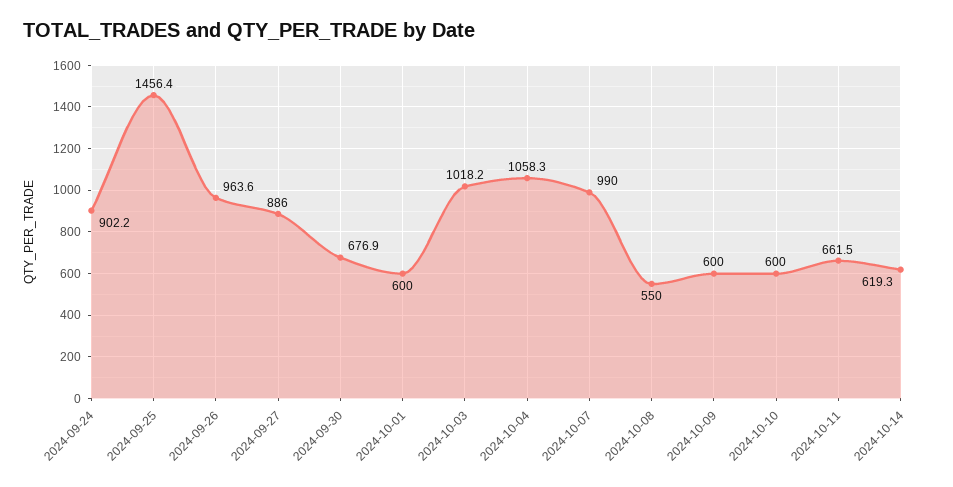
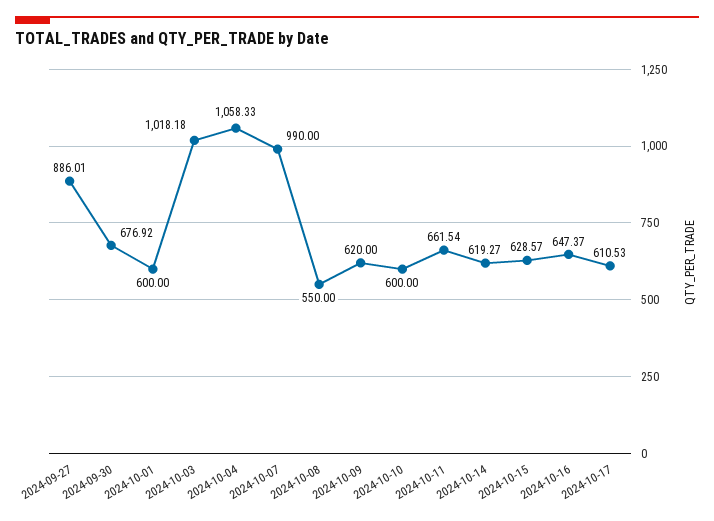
2024-09-24: 902.2 -> none
2024-09-25: 1456.4 -> none
2024-09-26: 963.6 -> none
2024-10-09: 600 -> 620
2024-10-15: none -> 628.57
2024-10-16: none -> 647.37
2024-10-17: none -> 610.53

